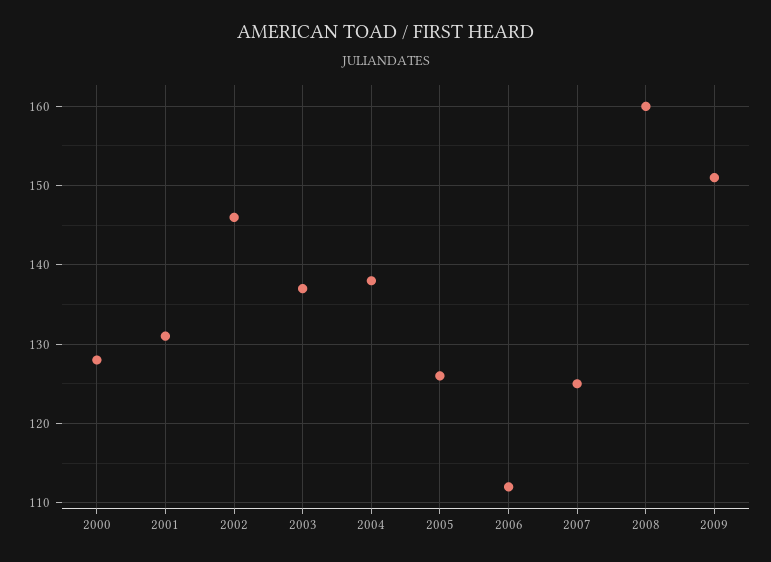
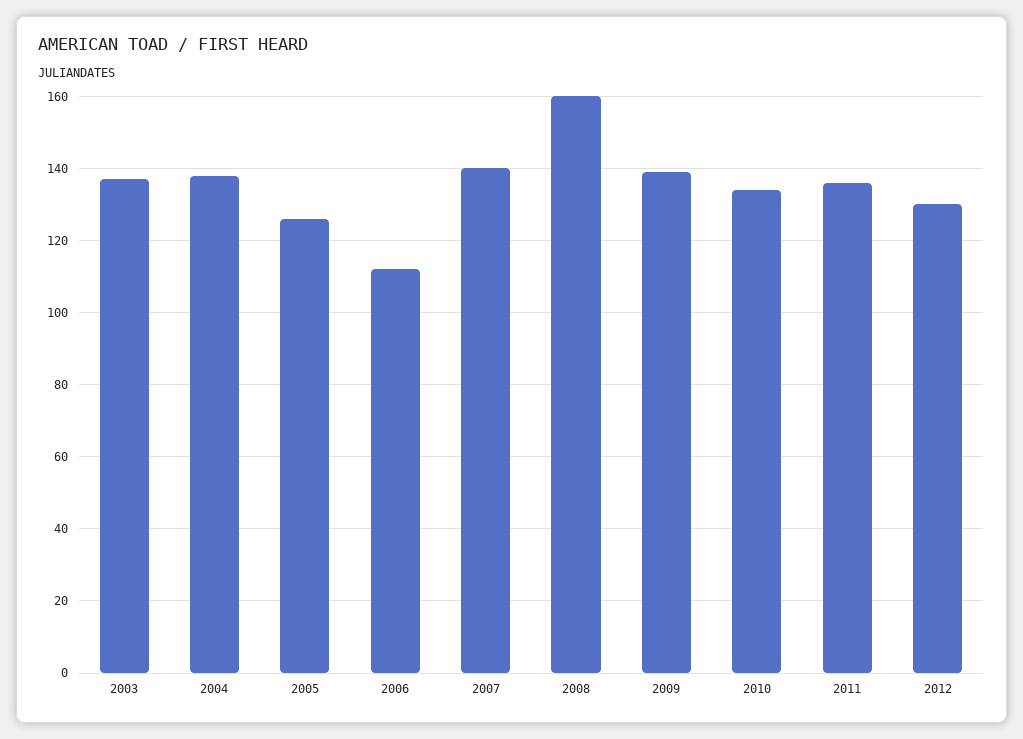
2000: 128 -> none
2001: 131 -> none
2002: 146 -> none
2007: 125 -> 140
2009: 151 -> 140
2010: none -> 135
2011: none -> 135
2012: none -> 130

